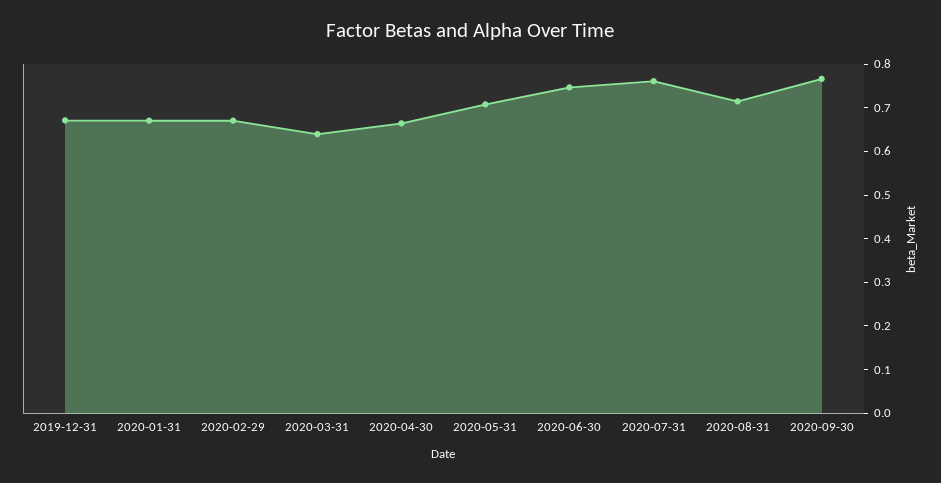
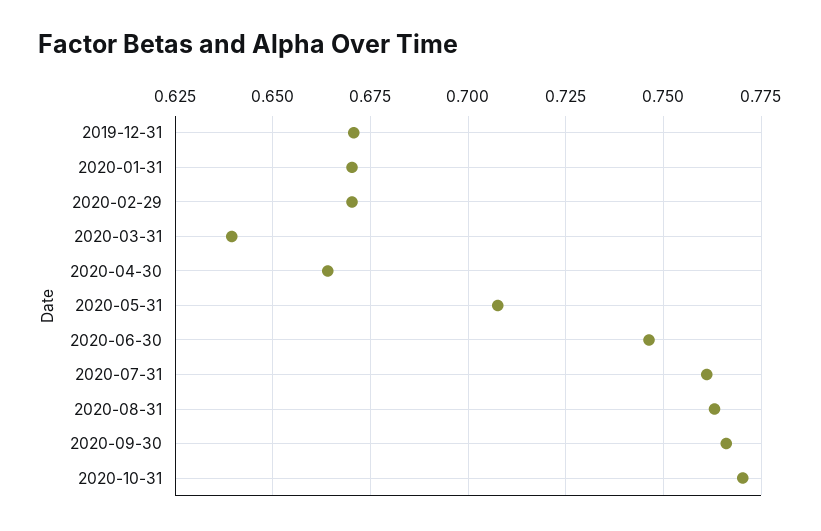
2020-08-31: 0.72 -> 0.7625
2020-10-31: none -> 0.77

